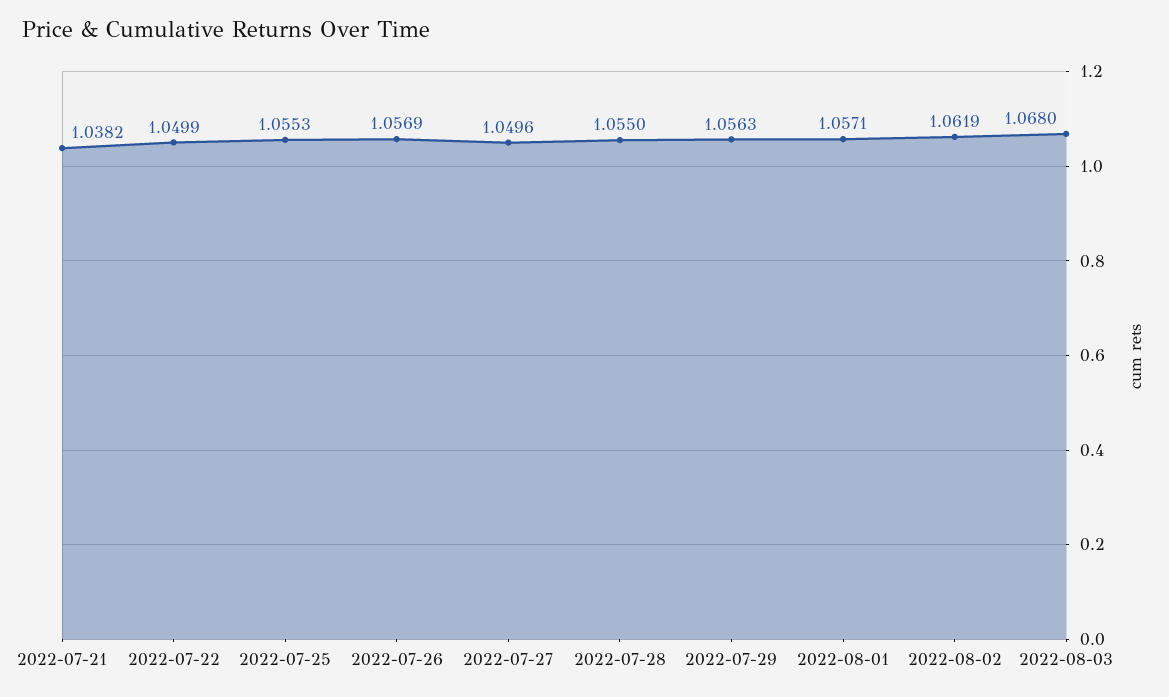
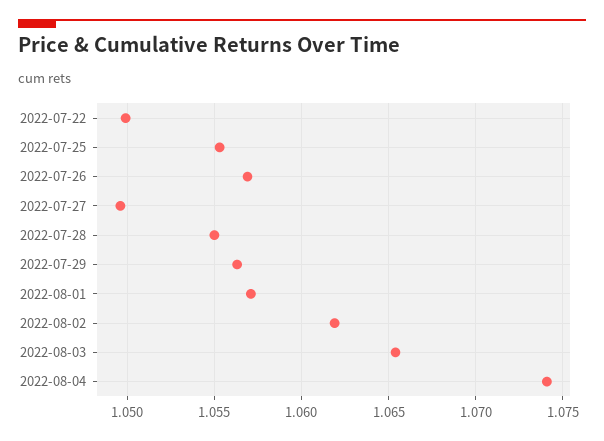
2022-07-21: 1.0382 -> none
2022-08-03: 1.068 -> 1.0655
2022-08-04: none -> 1.074

